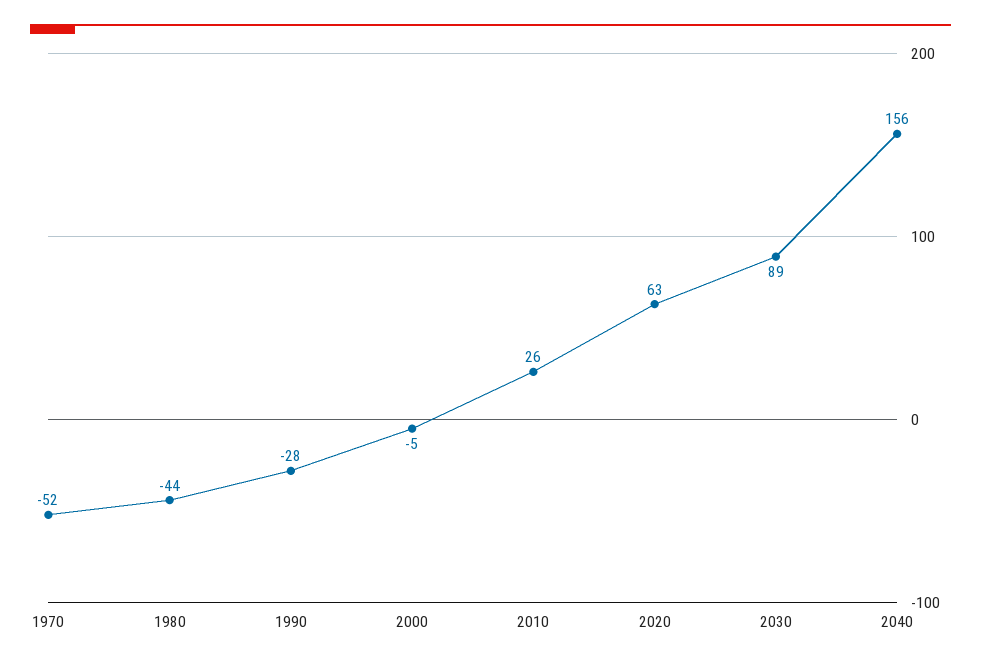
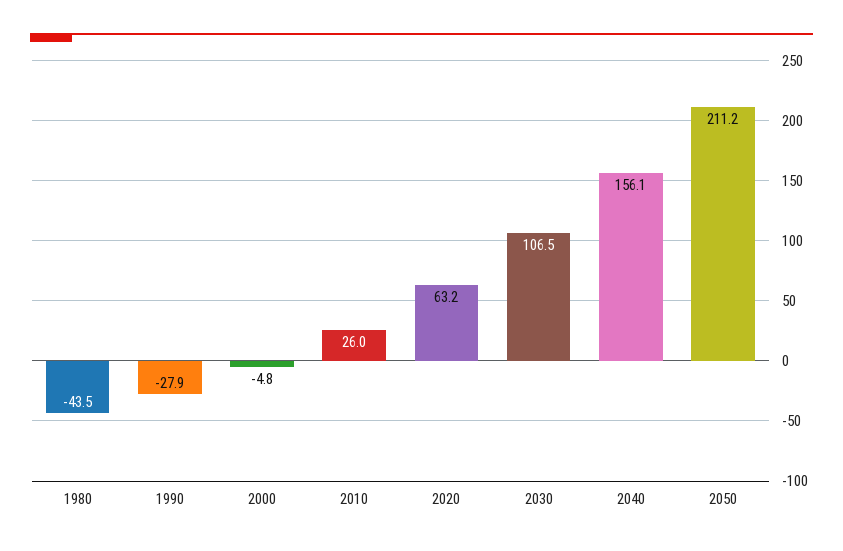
1970: -52 -> none
2030: 89 -> 106.5
2050: none -> 211.2

